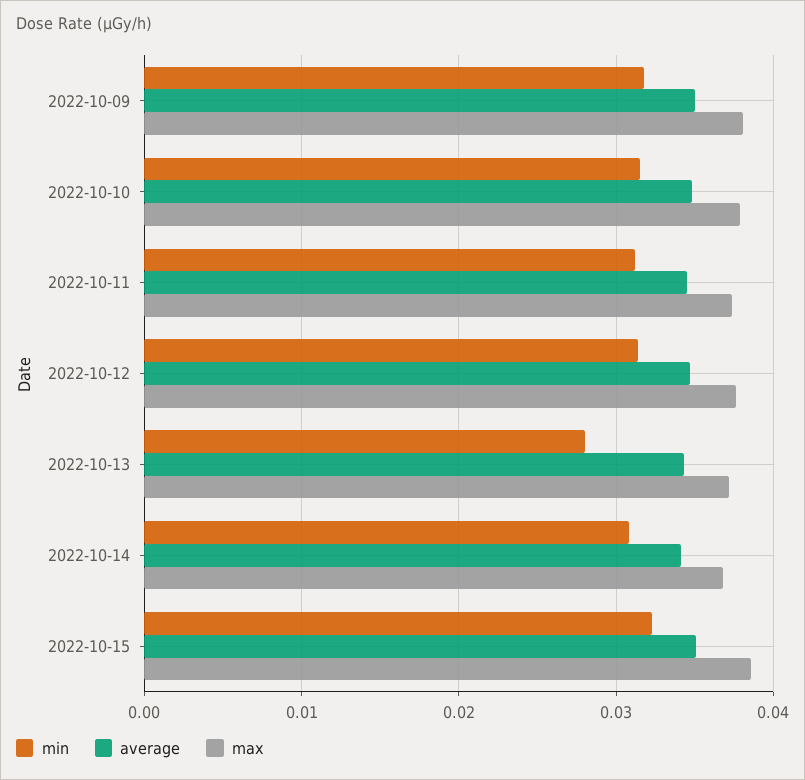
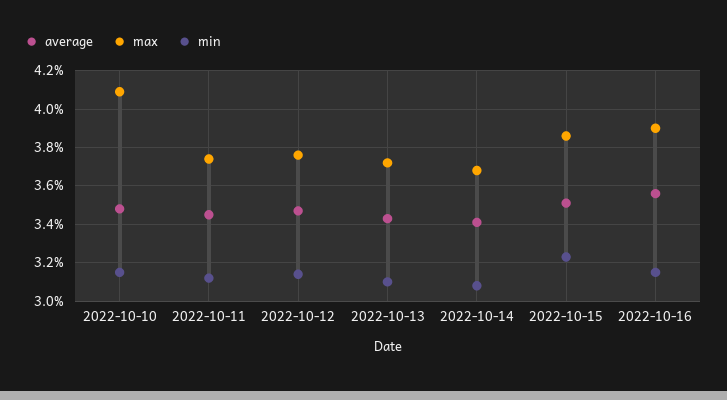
min, 2022-10-09: 0.032 -> none
average, 2022-10-09: 0.035 -> none
max, 2022-10-09: 0.038 -> none
max, 2022-10-10: 0.038 -> 0.041
min, 2022-10-13: 0.028 -> 0.031
average, 2022-10-16: none -> 0.0355
max, 2022-10-16: none -> 0.039
min, 2022-10-16: none -> 0.0315

